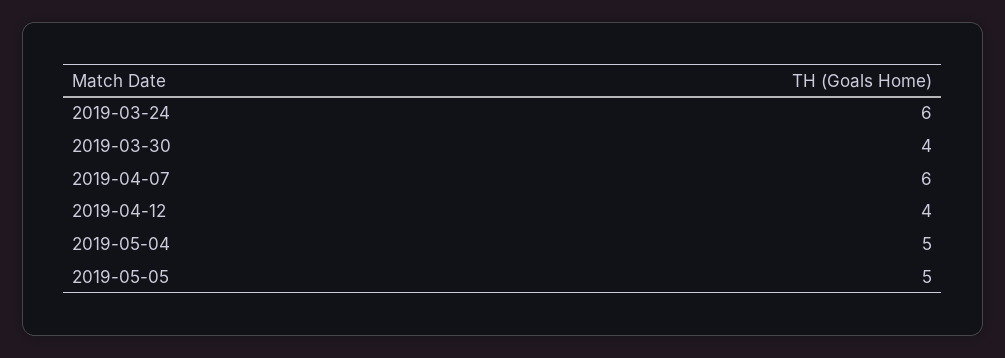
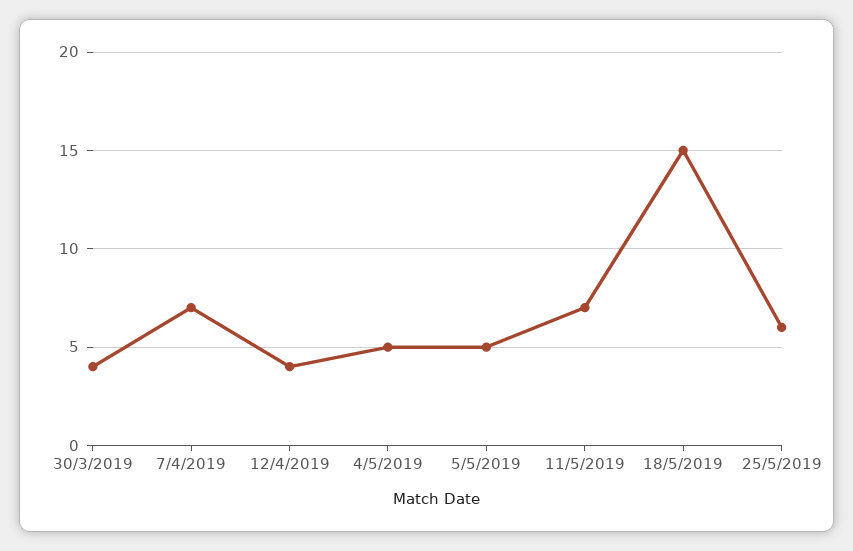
2019-03-24: 6 -> none
2019-04-07: 6 -> 7
11/5/2019: none -> 7
18/5/2019: none -> 15
25/5/2019: none -> 6

